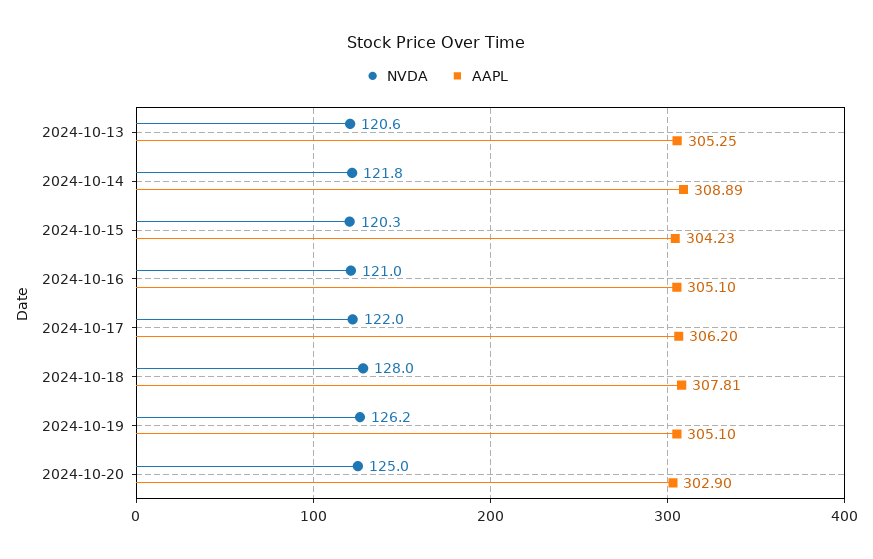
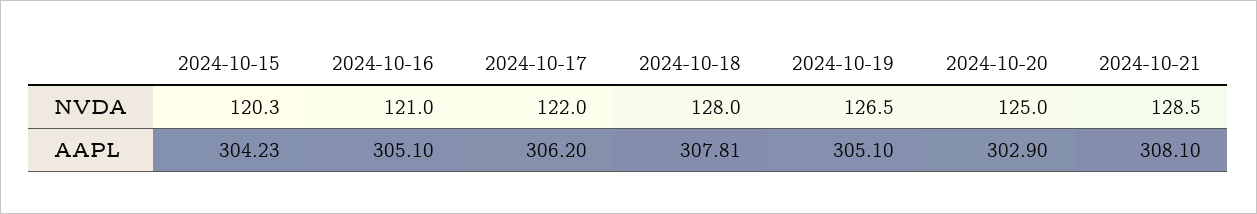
NVDA, 2024-10-13: 120.6 -> none
AAPL, 2024-10-13: 305.25 -> none
NVDA, 2024-10-14: 121.8 -> none
AAPL, 2024-10-14: 308.89 -> none
NVDA, 2024-10-19: 126.2 -> 126.5
NVDA, 2024-10-21: none -> 128.5
AAPL, 2024-10-21: none -> 308.1

